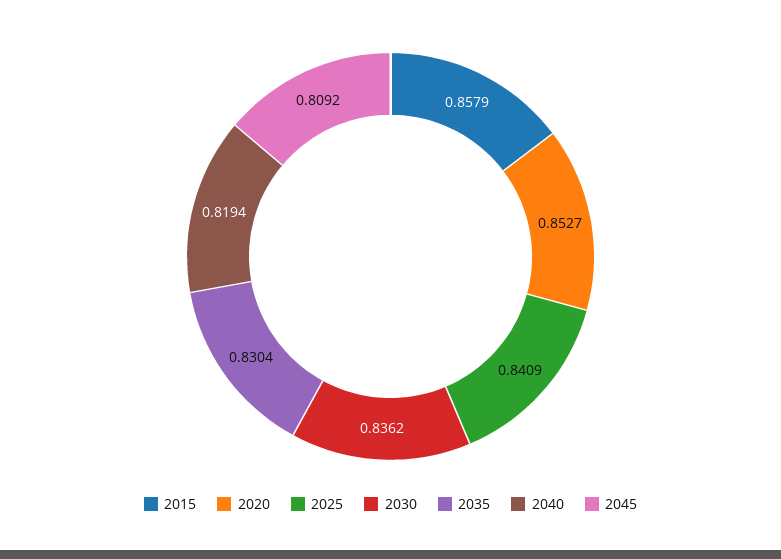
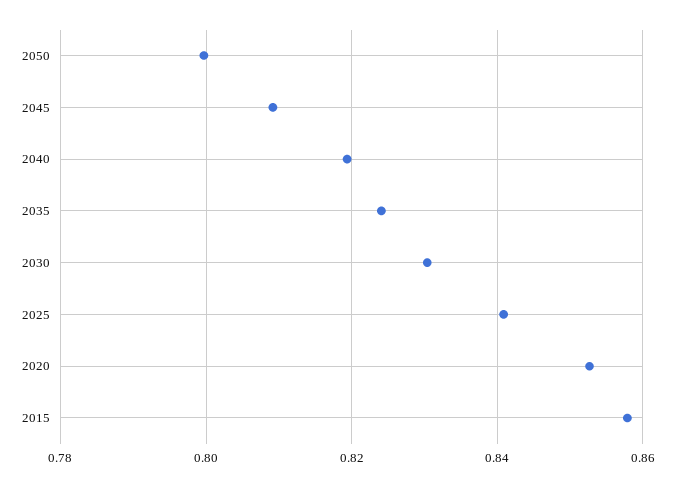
2030: 0.8362 -> 0.83
2035: 0.8304 -> 0.824
2050: none -> 0.8

